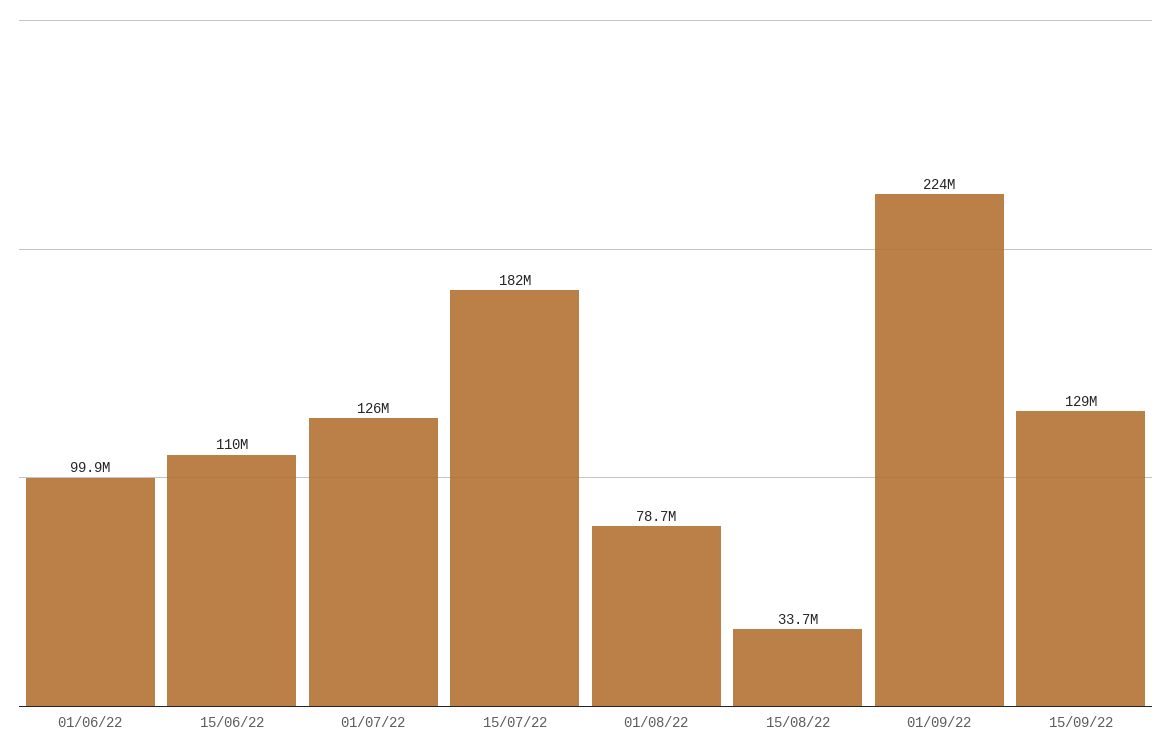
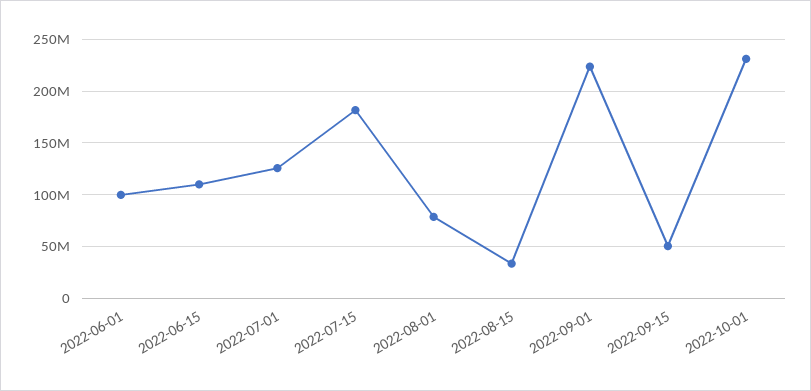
15/09/22: 129000000 -> 50000000
2022-10-01: none -> 230000000

